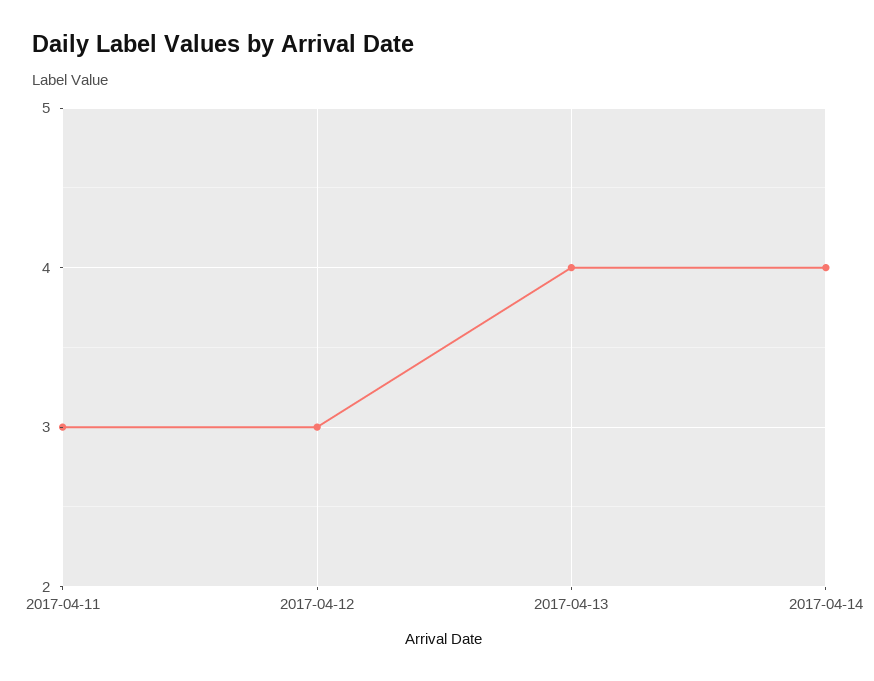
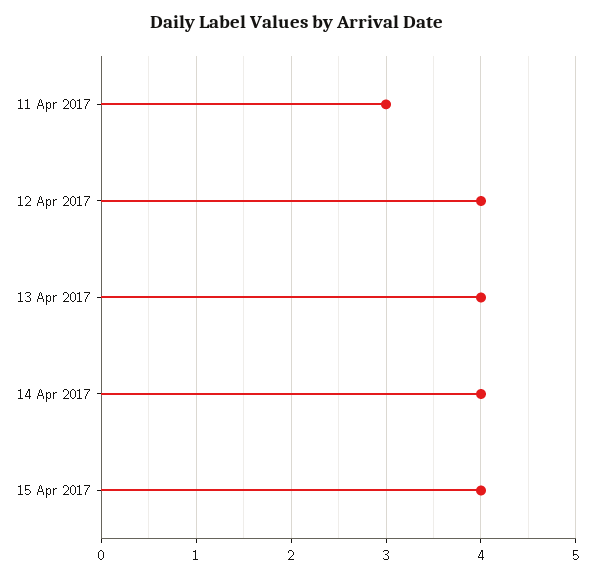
2017-04-12: 3 -> 4
15 Apr 2017: none -> 4

